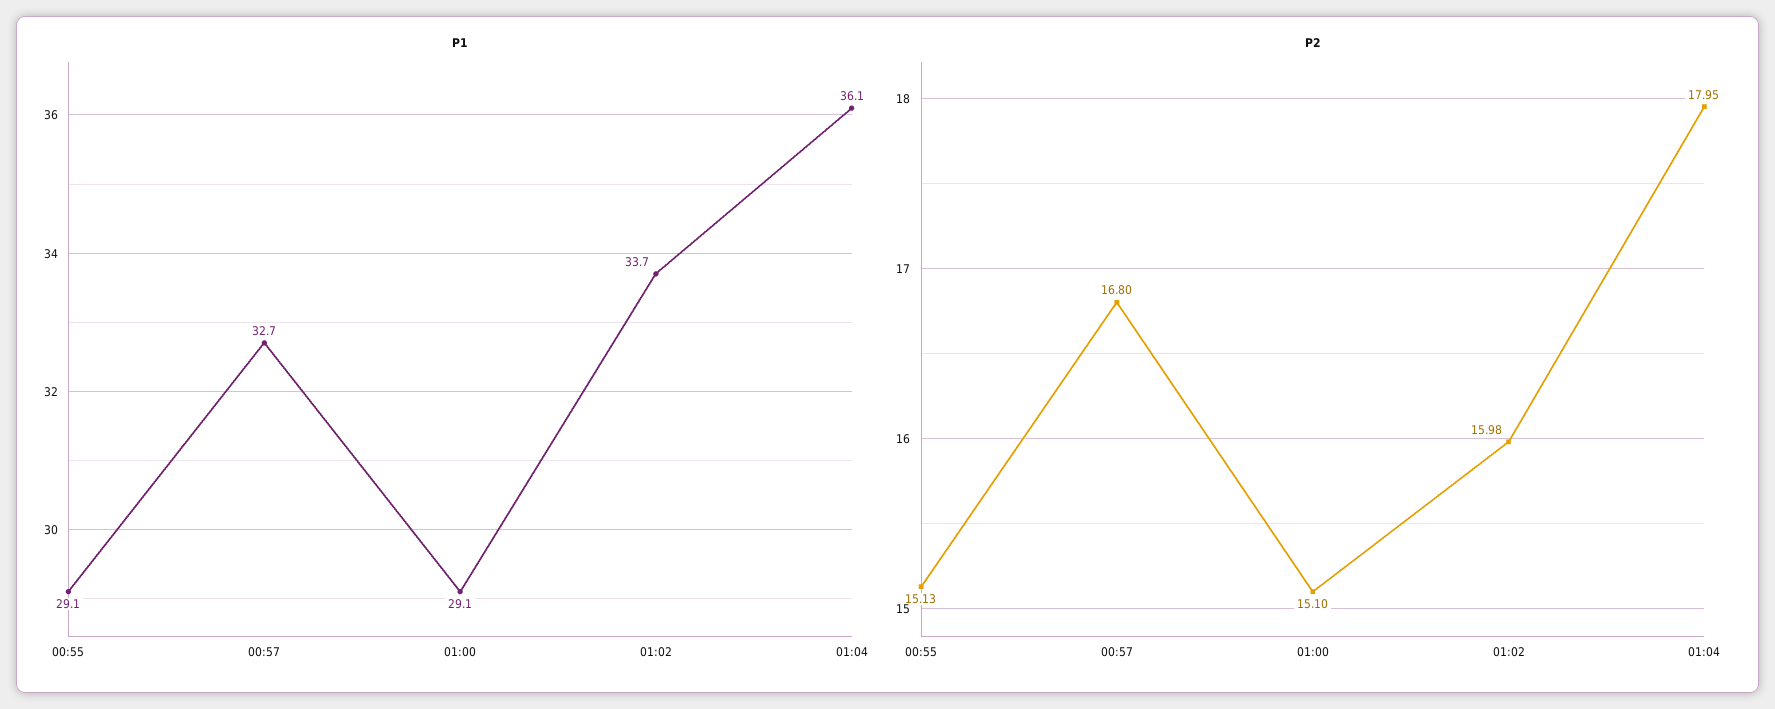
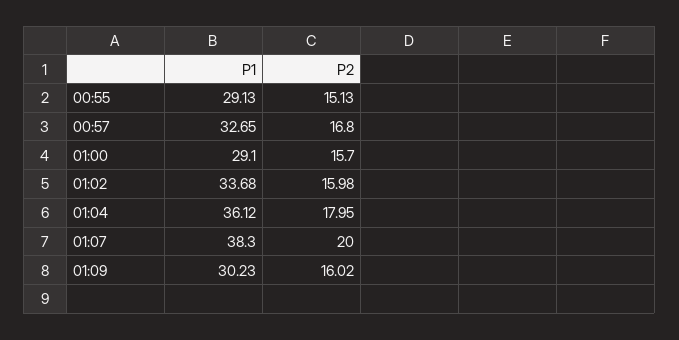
P2, 01:00: 15.1 -> 15.7
P1, 01:07: none -> 38.3
P2, 01:07: none -> 20
P1, 01:09: none -> 30.23
P2, 01:09: none -> 16.02

